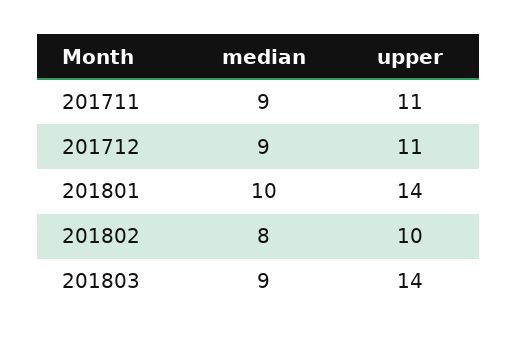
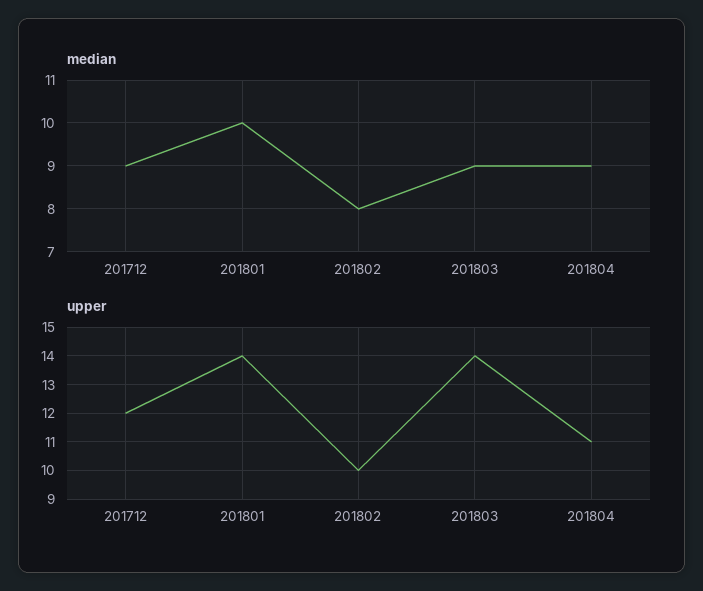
median, 201711: 9 -> none
upper, 201711: 11 -> none
upper, 201712: 11 -> 12
median, 201804: none -> 9
upper, 201804: none -> 11

